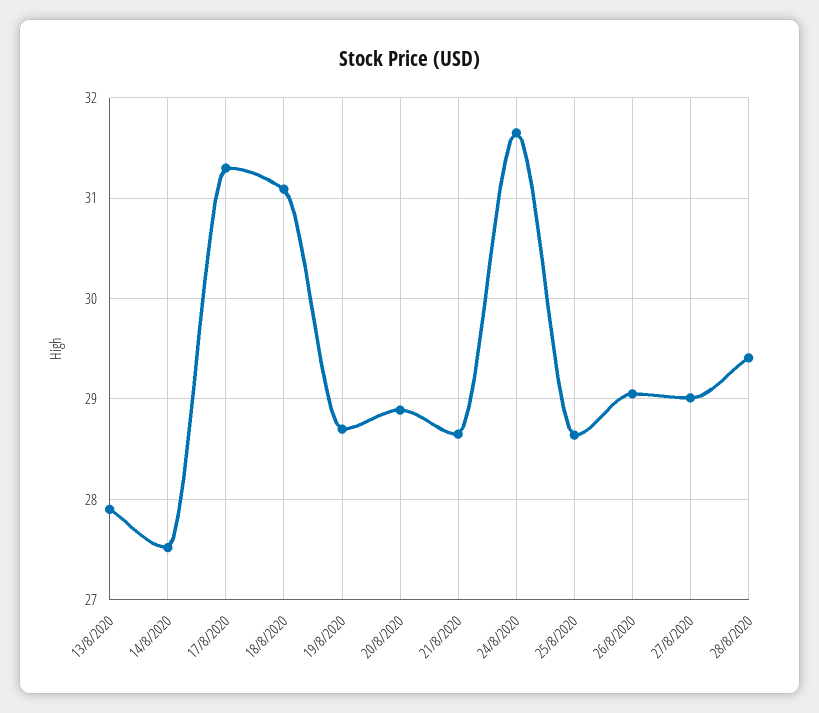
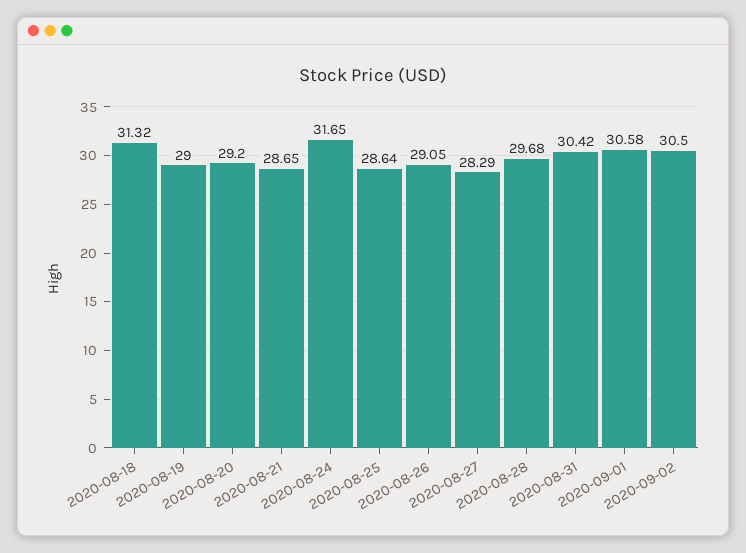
13/8/2020: 27.9 -> none
14/8/2020: 27.5 -> none
17/8/2020: 31.3 -> none
18/8/2020: 31.1 -> 31.32
19/8/2020: 28.7 -> 29
20/8/2020: 28.9 -> 29.2
27/8/2020: 29 -> 28.29
28/8/2020: 29.4 -> 29.68
2020-08-31: none -> 30.42
2020-09-01: none -> 30.58
2020-09-02: none -> 30.5

